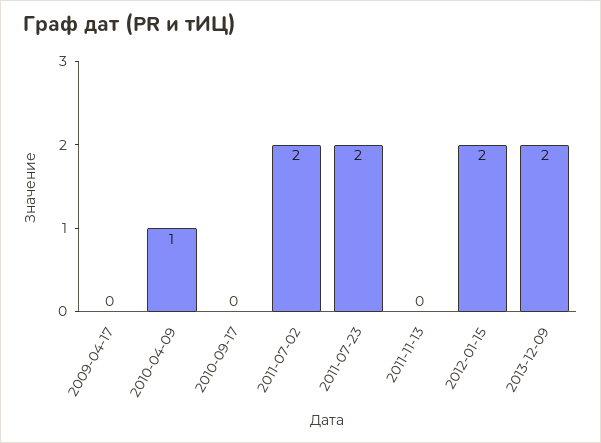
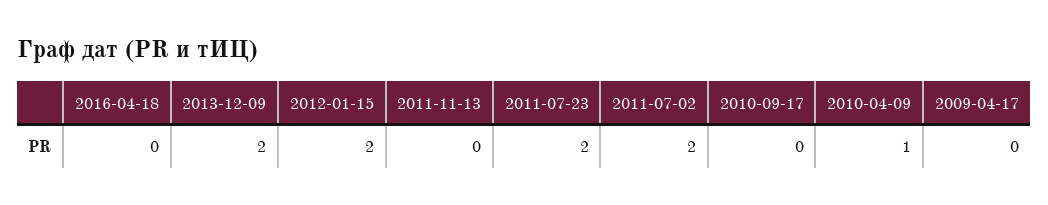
2016-04-18: none -> 0

